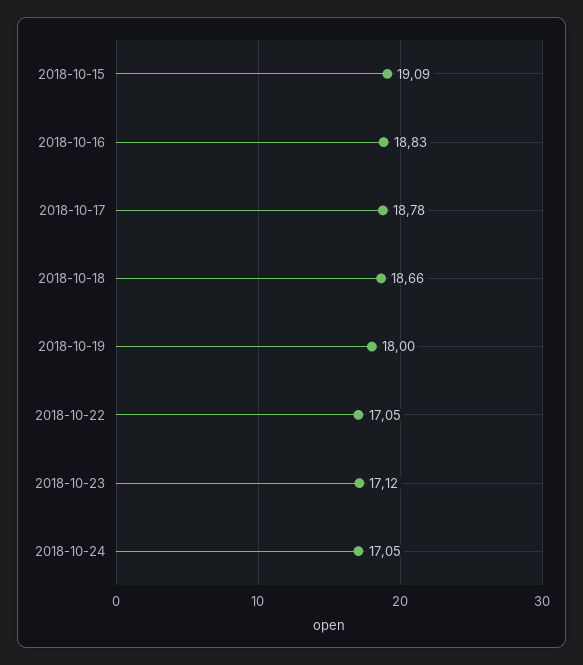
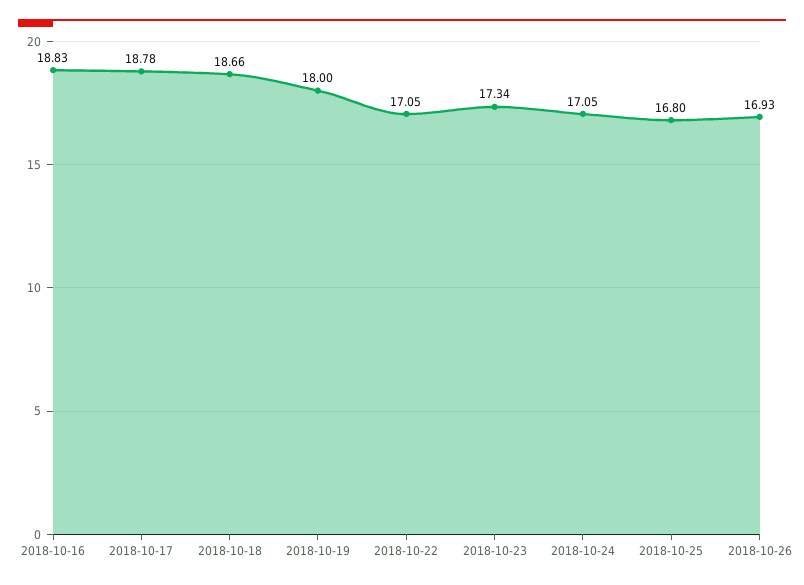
2018-10-15: 19.09 -> none
2018-10-23: 17.12 -> 17.34
2018-10-25: none -> 16.8
2018-10-26: none -> 16.93

